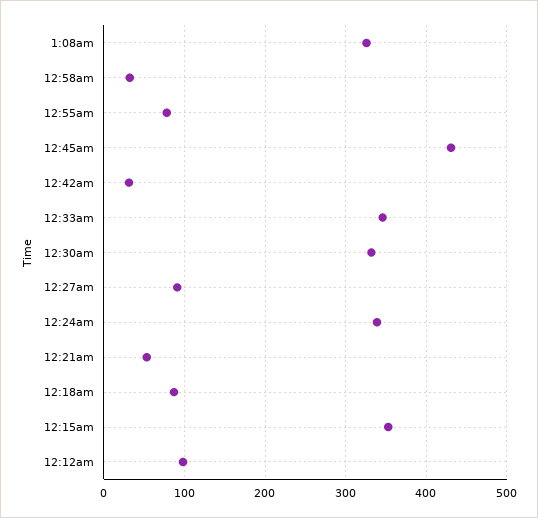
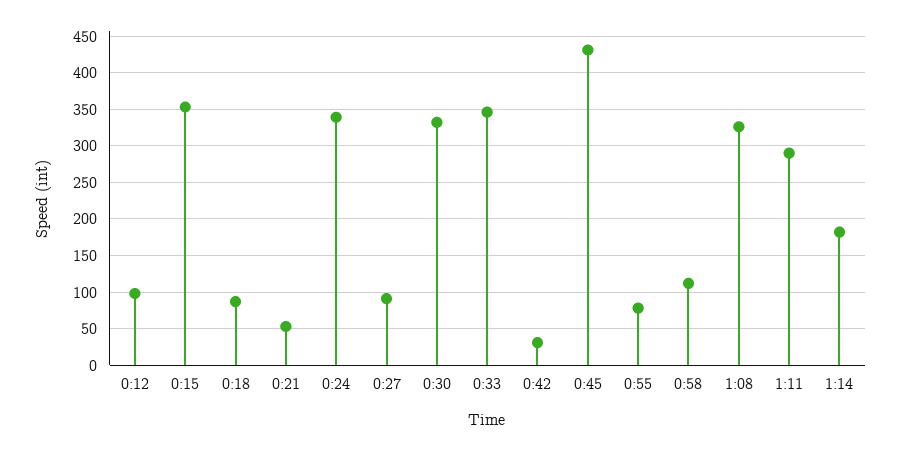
12:58am: 30 -> 110
1:11: none -> 290
1:14: none -> 180

